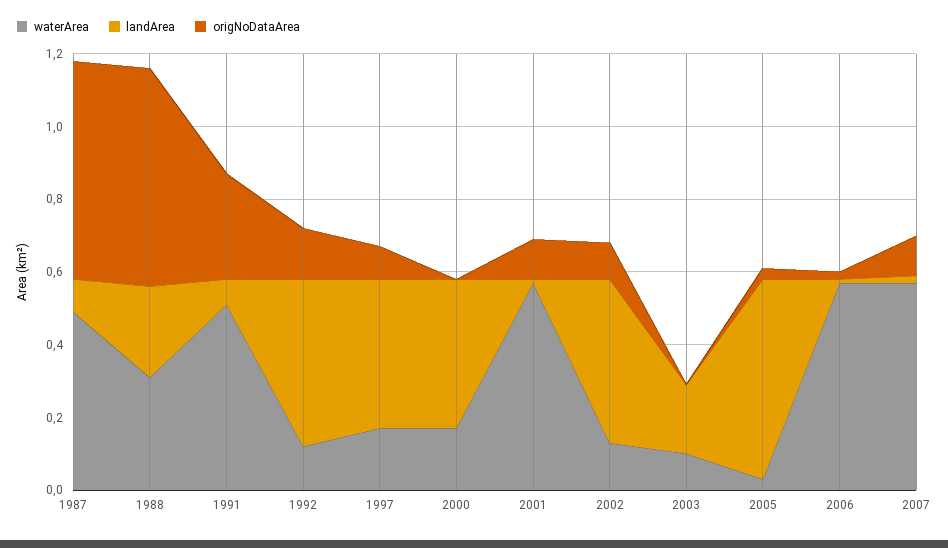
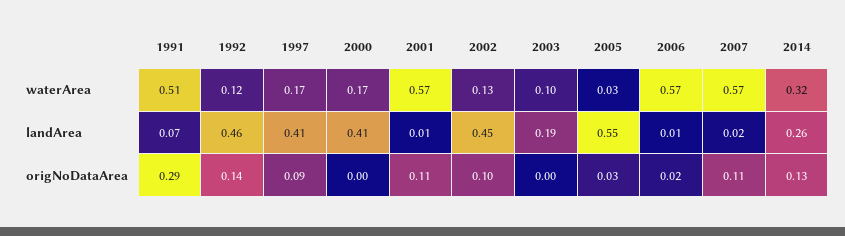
waterArea, 1987: 0.5 -> none
landArea, 1987: 0.1 -> none
origNoDataArea, 1987: 0.6 -> none
waterArea, 1988: 0.3 -> none
landArea, 1988: 0.25 -> none
origNoDataArea, 1988: 0.6 -> none
waterArea, 2014: none -> 0.32
landArea, 2014: none -> 0.26
origNoDataArea, 2014: none -> 0.13

